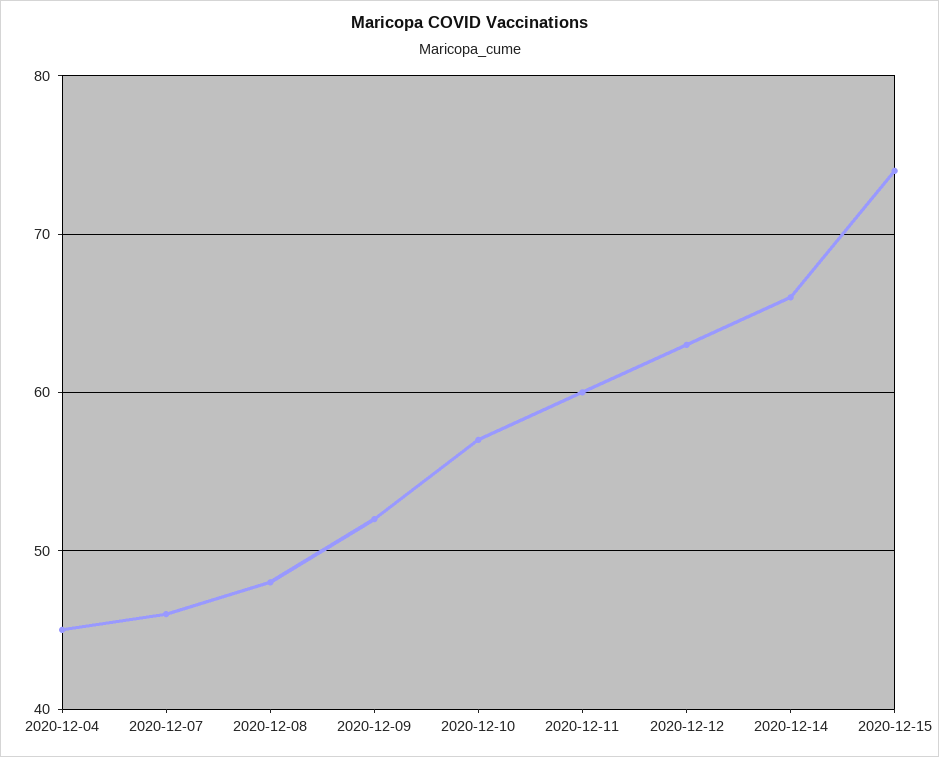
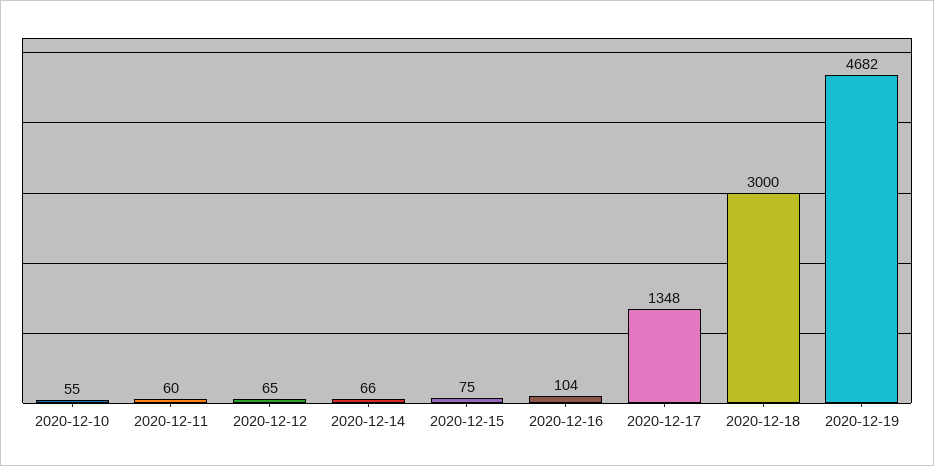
2020-12-04: 45 -> none
2020-12-07: 46 -> none
2020-12-08: 48 -> none
2020-12-09: 52 -> none
2020-12-10: 57 -> 55
2020-12-12: 63 -> 65
2020-12-15: 74 -> 75
2020-12-16: none -> 104
2020-12-17: none -> 1348
2020-12-18: none -> 3000
2020-12-19: none -> 4682

